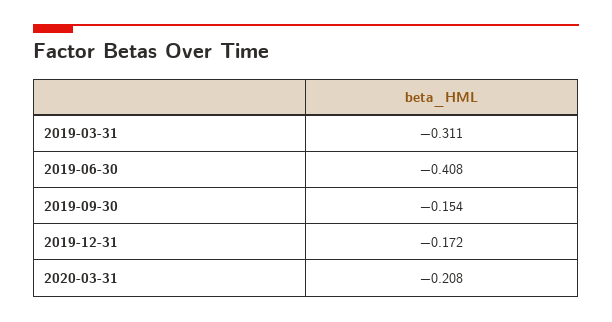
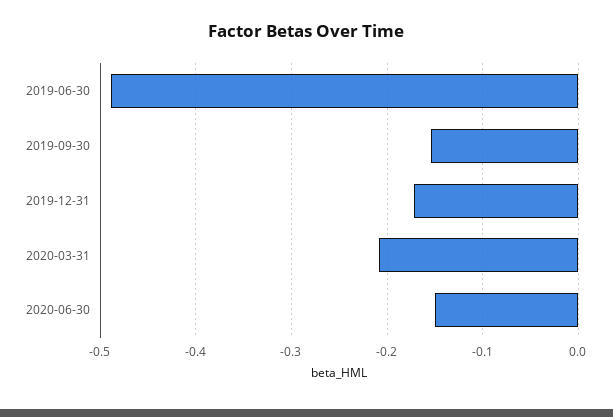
2019-03-31: -0.311 -> none
2019-06-30: -0.408 -> -0.49
2020-06-30: none -> -0.15

